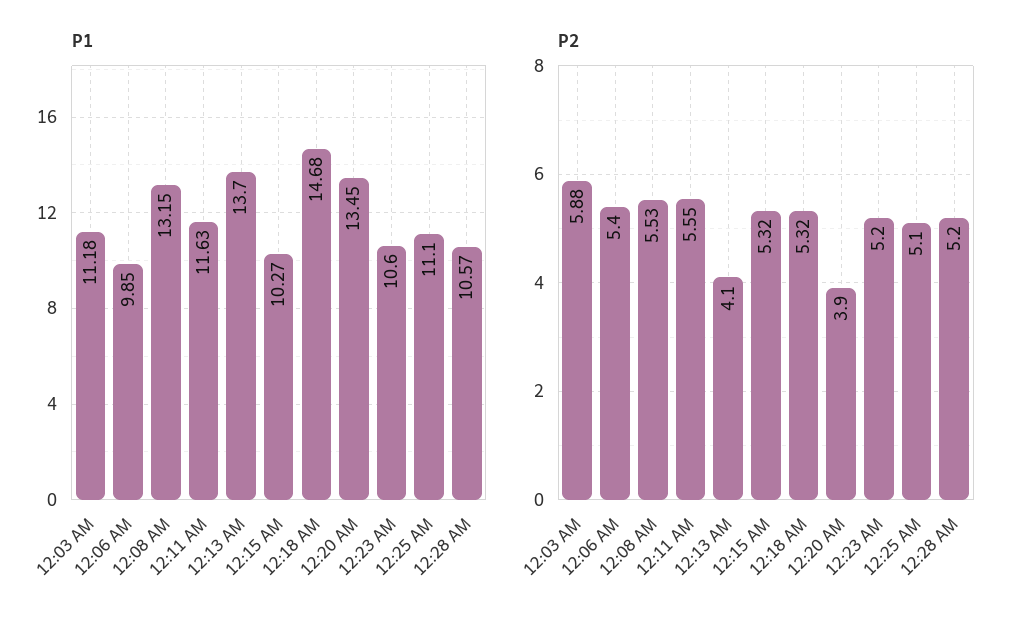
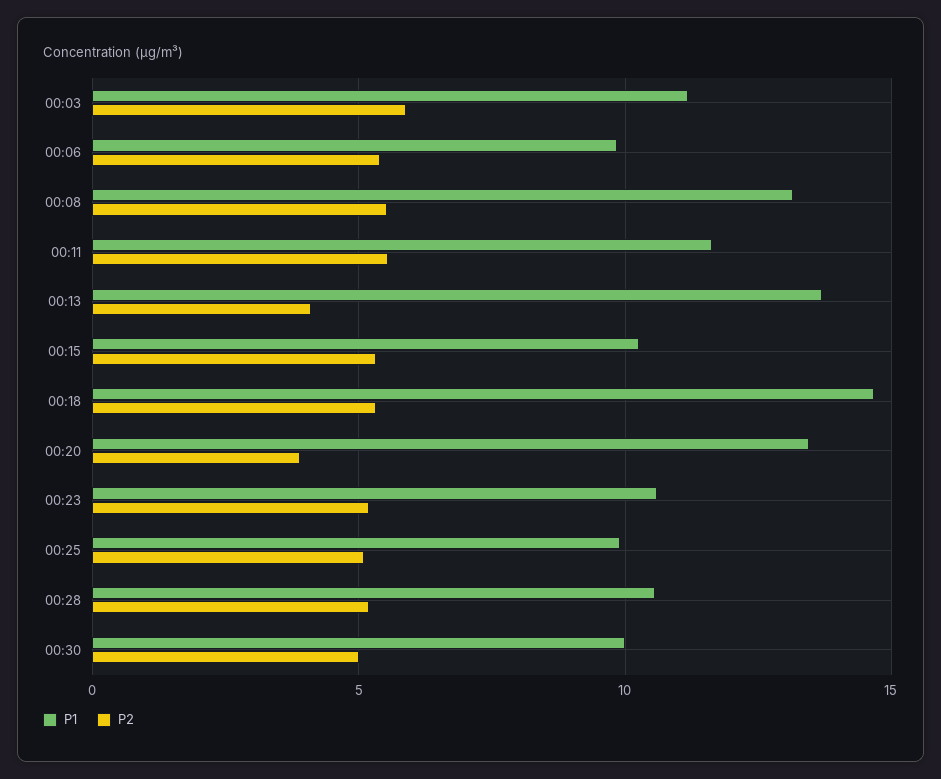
P1, 12:25 AM: 11.1 -> 10
P1, 00:30: none -> 10
P2, 00:30: none -> 5

